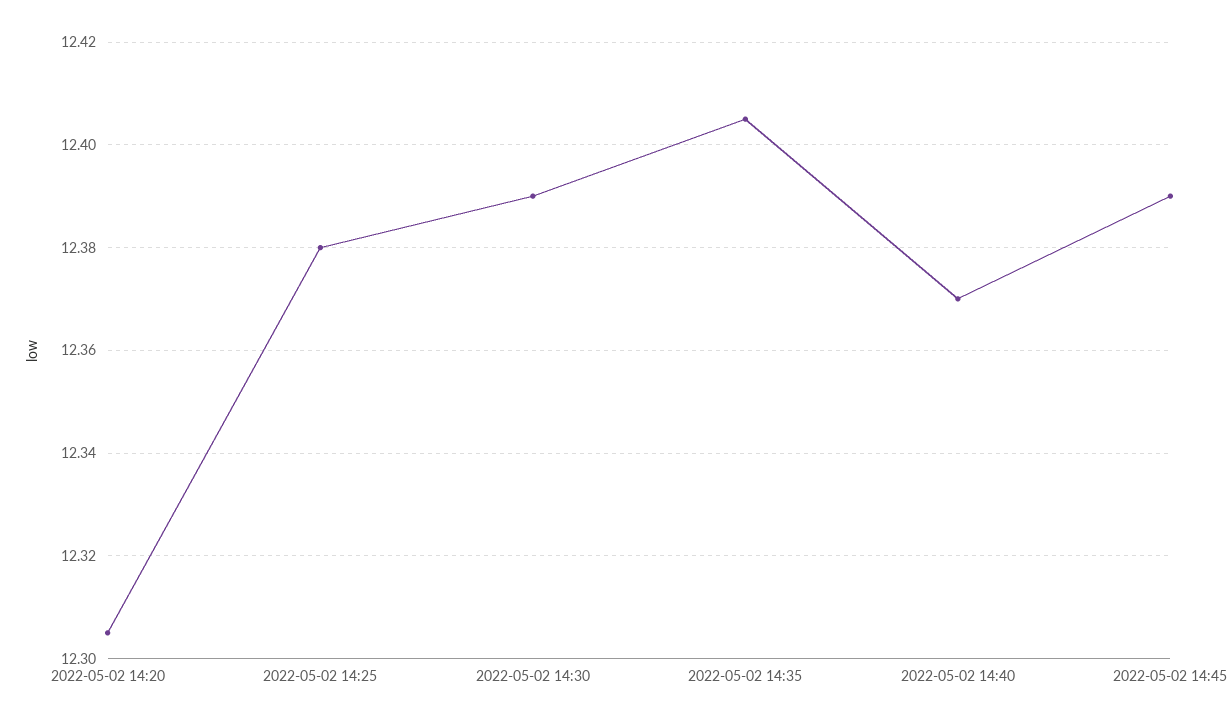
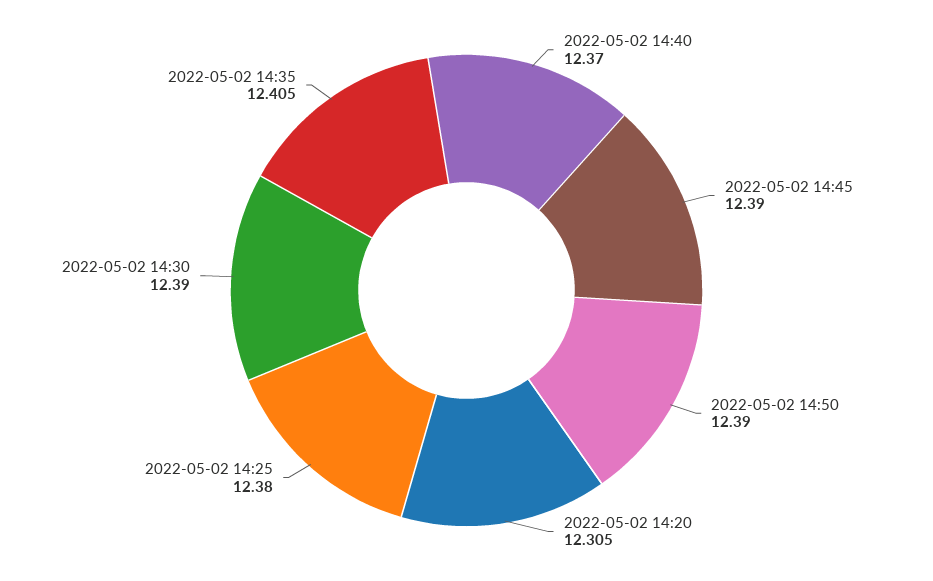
2022-05-02 14:50: none -> 12.39

